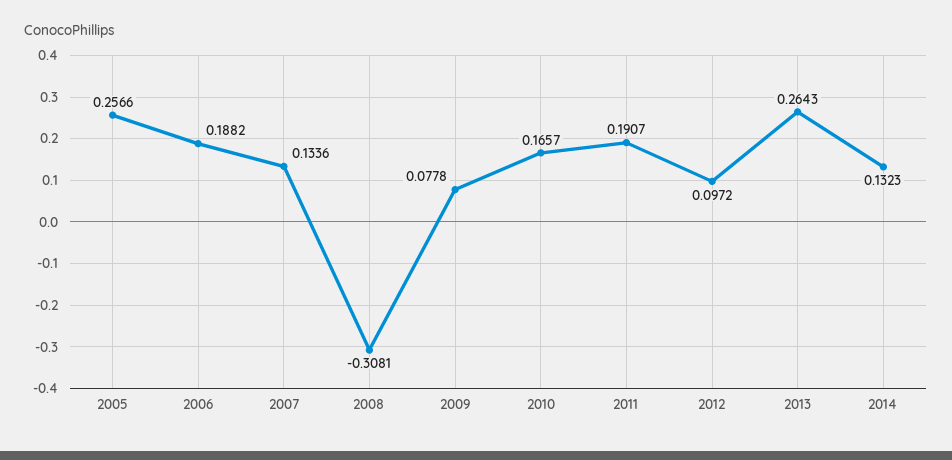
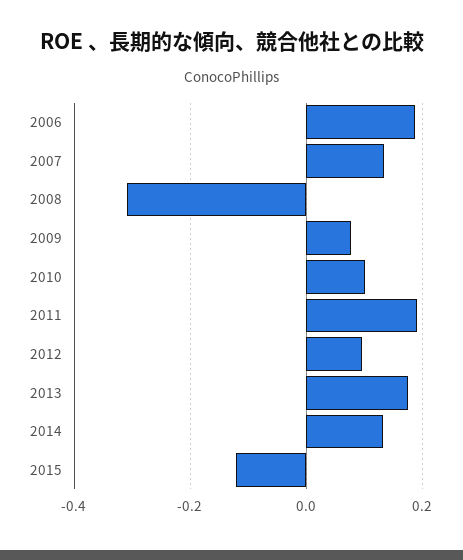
2005: 0.2566 -> none
2010: 0.1657 -> 0.1
2013: 0.2643 -> 0.18
2015: none -> -0.12

